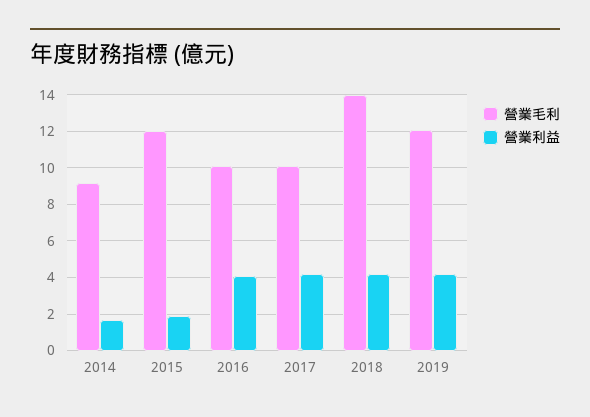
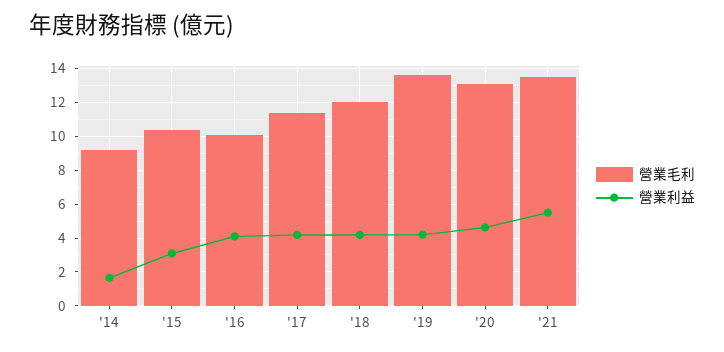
營業毛利, 2015: 12 -> 10.5
營業利益, 2015: 2 -> 3
營業毛利, 2017: 10 -> 11.5
營業毛利, 2018: 14 -> 12
營業毛利, 2019: 12 -> 13.5
營業毛利, '20: none -> 13
營業利益, '20: none -> 4.5
營業毛利, '21: none -> 13.5
營業利益, '21: none -> 5.5

